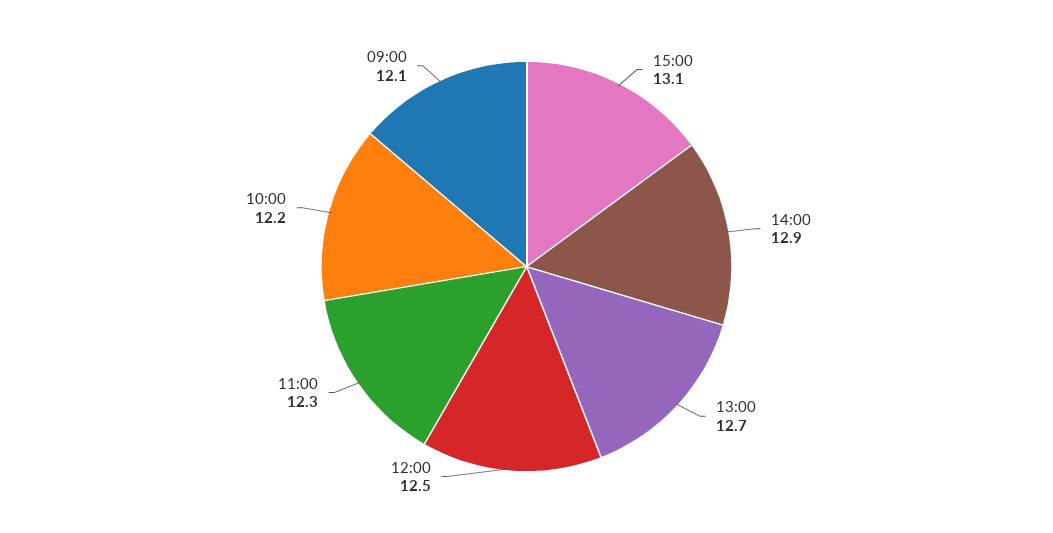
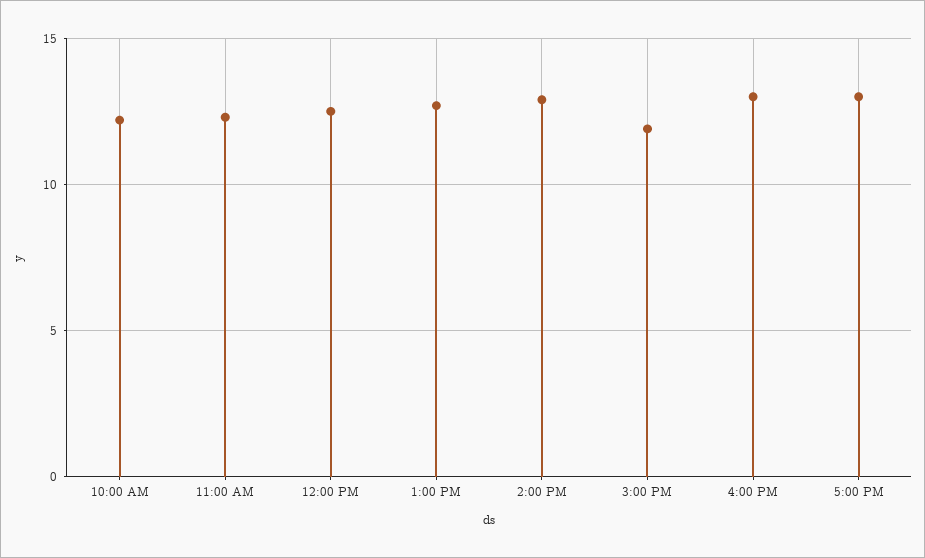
15:00: 13.1 -> 12
09:00: 12.1 -> none
4:00 PM: none -> 13
5:00 PM: none -> 13

